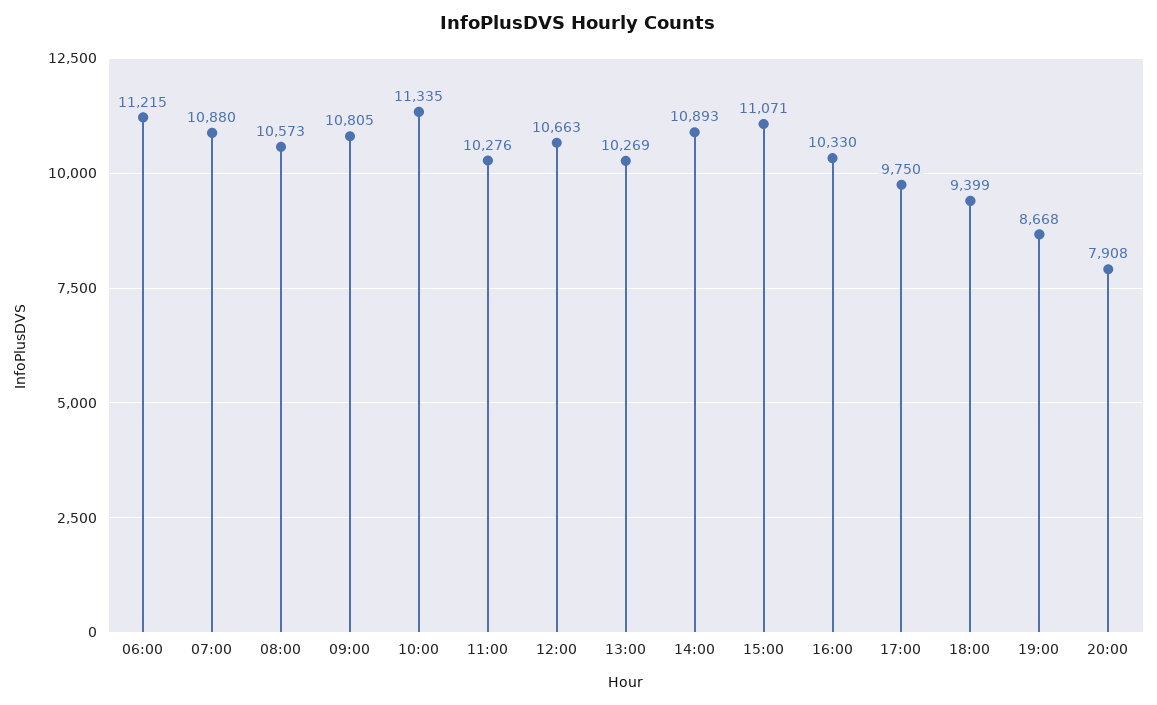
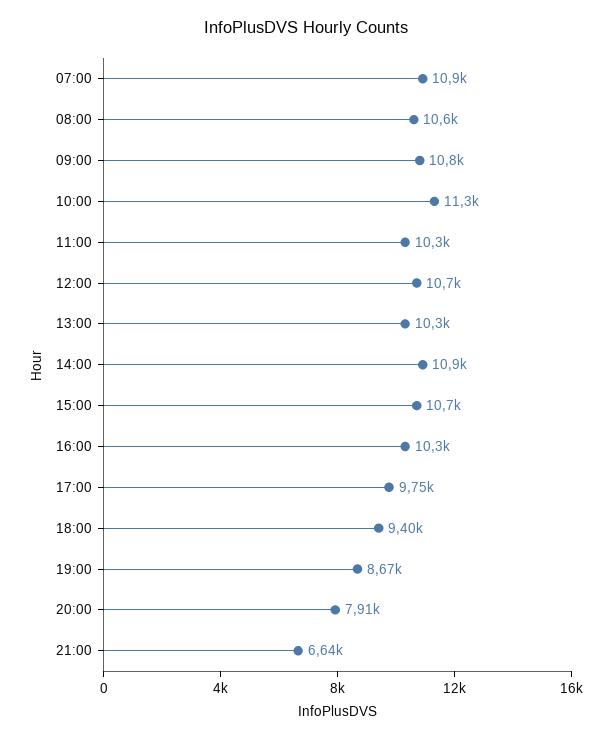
06:00: 11215 -> none
15:00: 11071 -> 10700
21:00: none -> 6640

